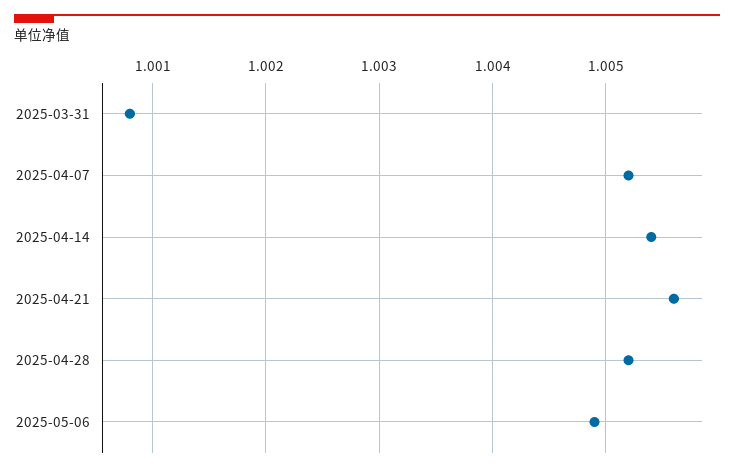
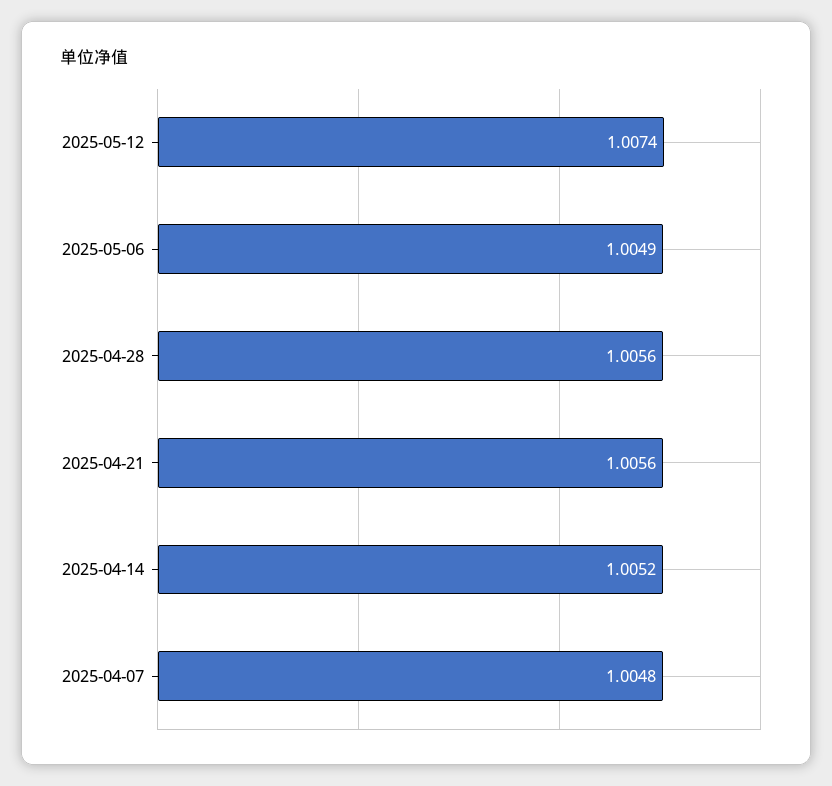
2025-03-31: 1.0008 -> none
2025-04-07: 1.0052 -> 1.0048
2025-04-14: 1.0054 -> 1.0052
2025-04-28: 1.0052 -> 1.0056
2025-05-12: none -> 1.0074

